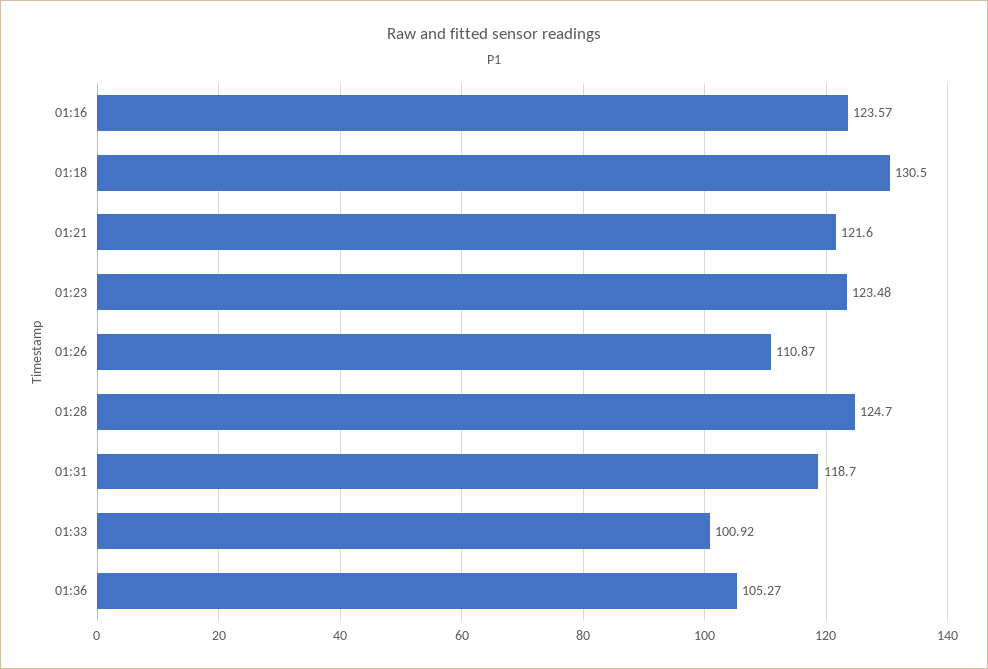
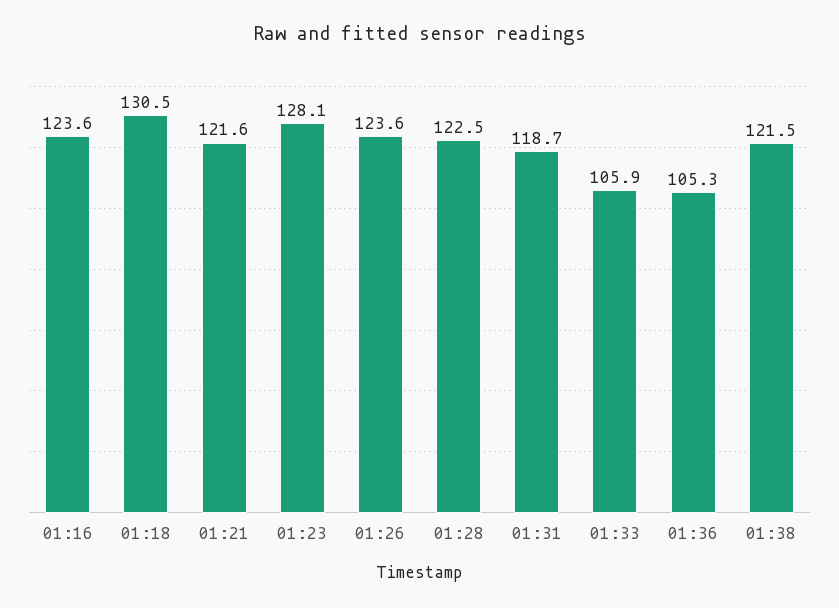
01:23: 123.48 -> 128.1
01:26: 110.87 -> 123.6
01:28: 124.7 -> 122.5
01:33: 100.92 -> 105.9
01:38: none -> 121.5

